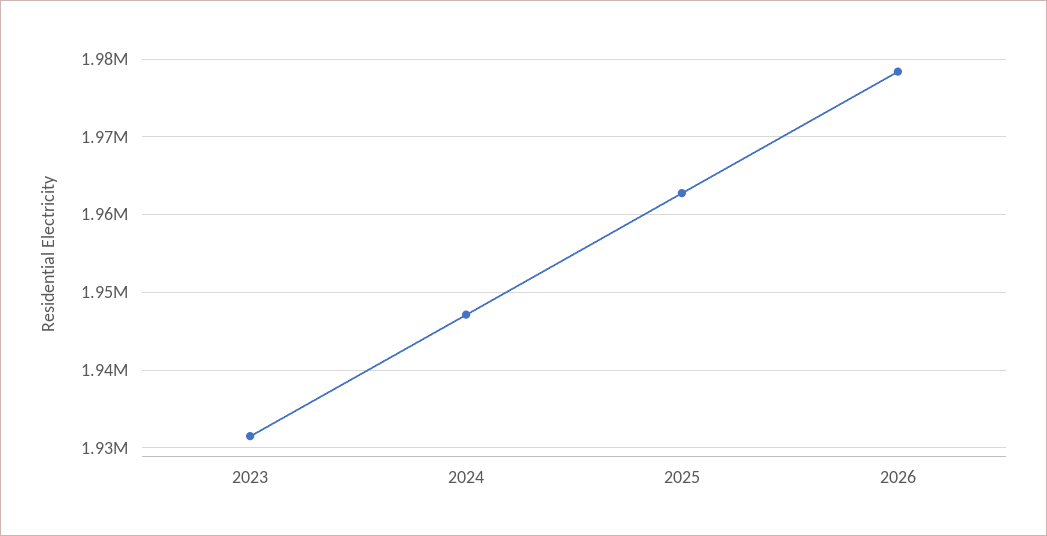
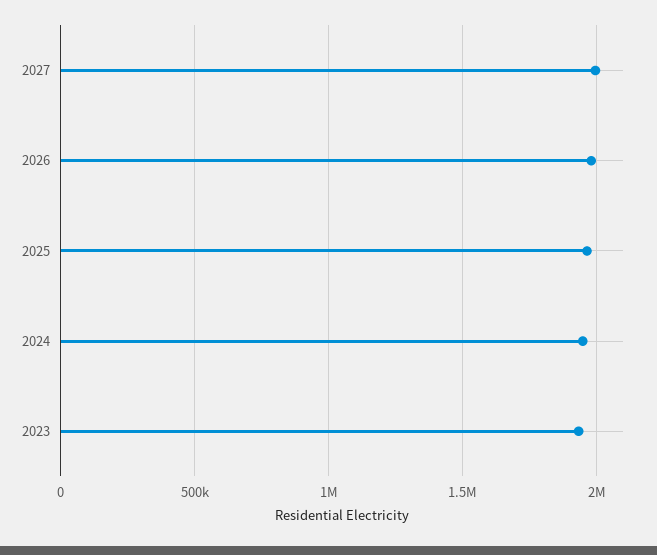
2027: none -> 2000000

